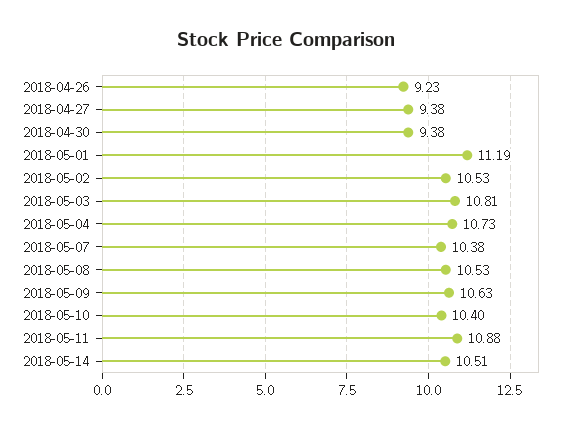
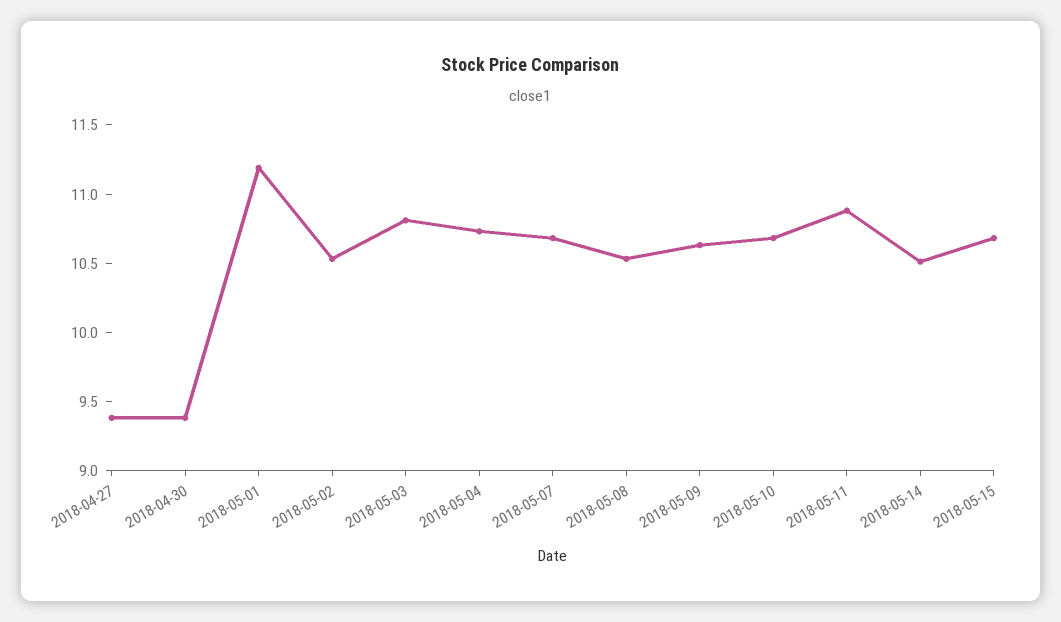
2018-04-26: 9.23 -> none
2018-05-07: 10.38 -> 10.7
2018-05-10: 10.4 -> 10.7
2018-05-15: none -> 10.7

